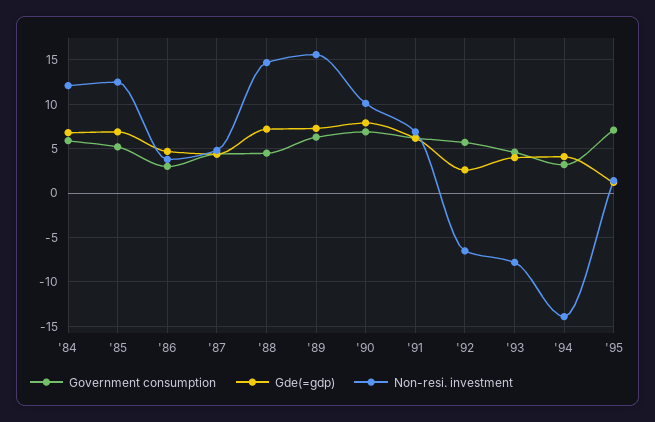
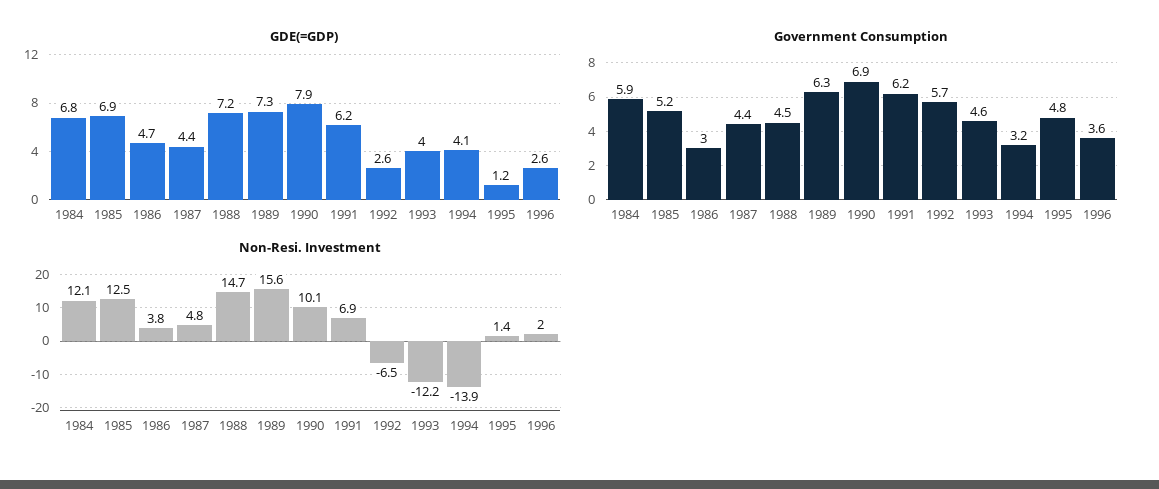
Non-resi. investment, '93: -8 -> -12.2
Government consumption, '95: 7 -> 4.8
Gde(=gdp), 1996: none -> 2.6
Government consumption, 1996: none -> 3.6
Non-resi. investment, 1996: none -> 2

